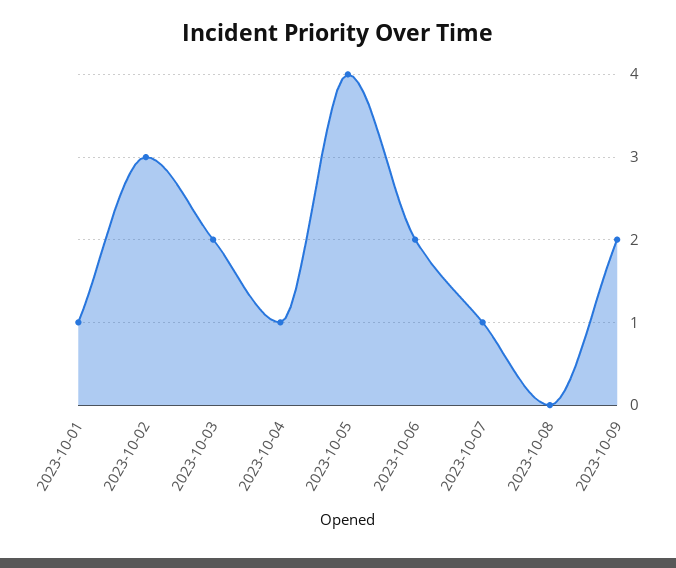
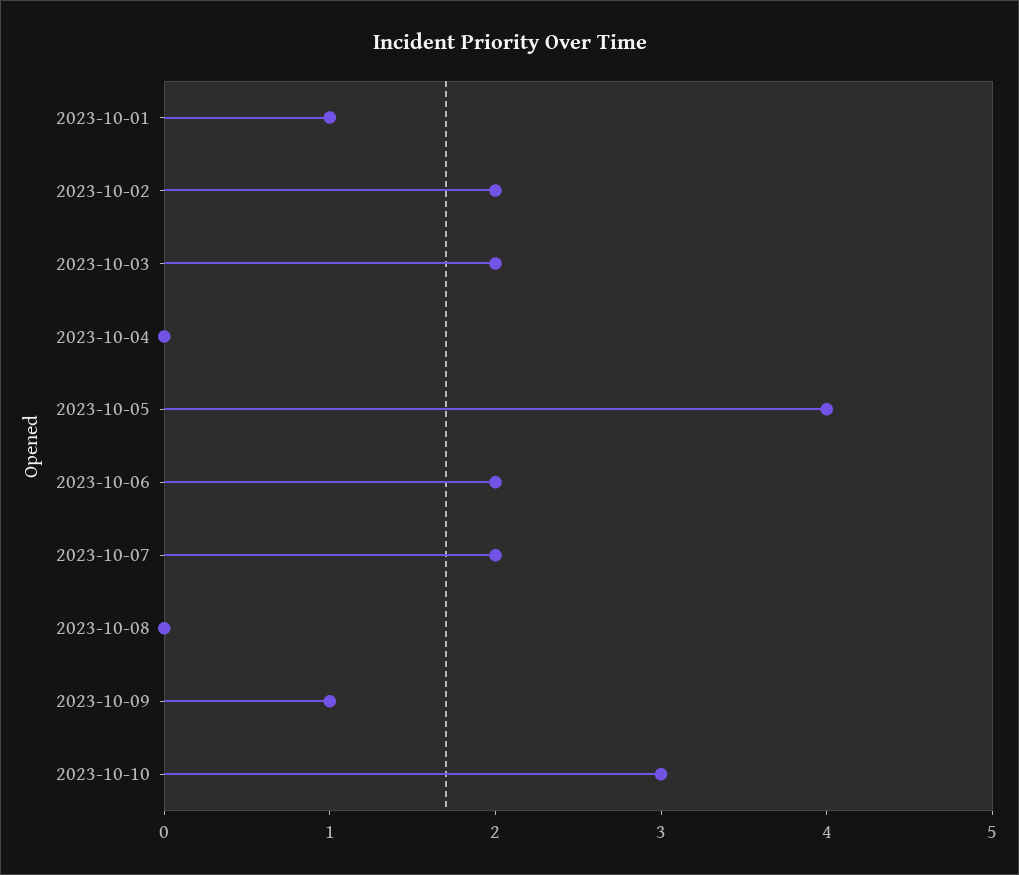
2023-10-02: 3 -> 2
2023-10-04: 1 -> 0
2023-10-07: 1 -> 2
2023-10-09: 2 -> 1
2023-10-10: none -> 3

